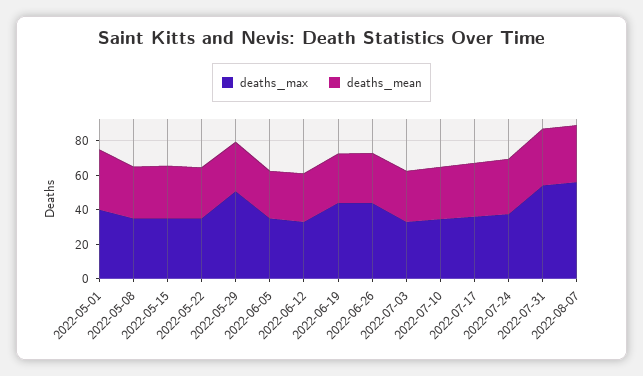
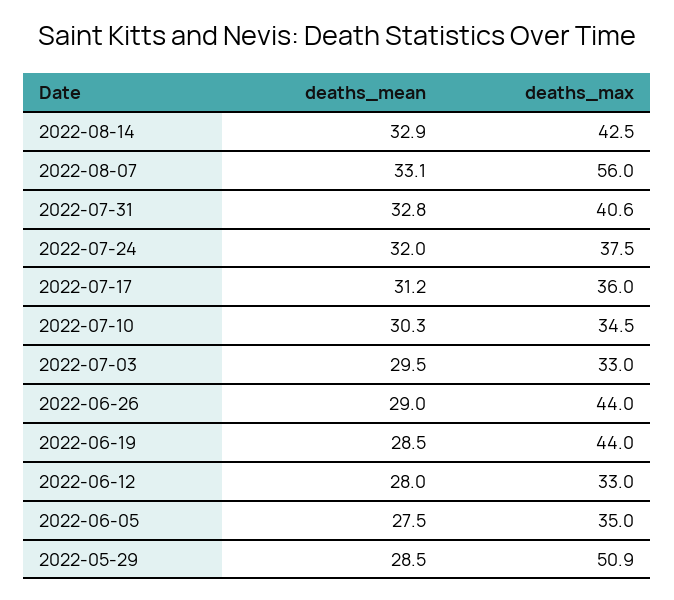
deaths_max, 2022-05-01: 40 -> none
deaths_mean, 2022-05-01: 35 -> none
deaths_max, 2022-05-08: 35 -> none
deaths_mean, 2022-05-08: 30 -> none
deaths_max, 2022-05-15: 35 -> none
deaths_mean, 2022-05-15: 30 -> none
deaths_max, 2022-05-22: 35 -> none
deaths_mean, 2022-05-22: 30 -> none
deaths_max, 2022-07-31: 55 -> 40.6
deaths_mean, 2022-08-14: none -> 32.9
deaths_max, 2022-08-14: none -> 42.5

